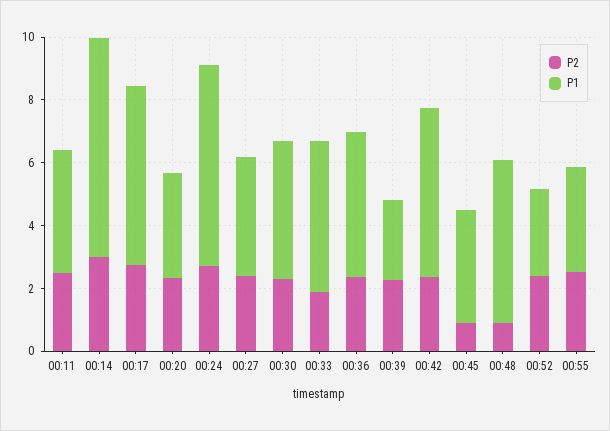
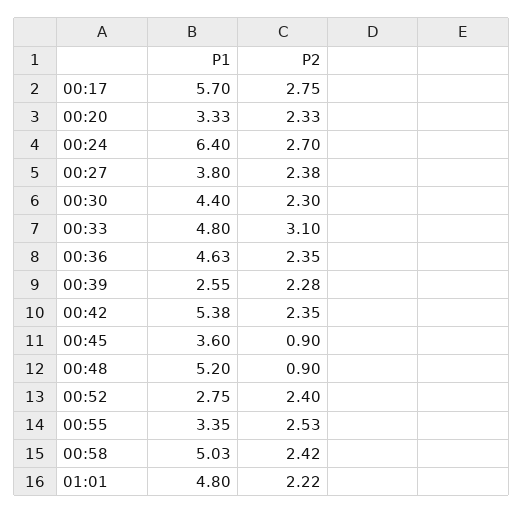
P2, 00:11: 2.5 -> none
P1, 00:11: 4 -> none
P2, 00:14: 3 -> none
P1, 00:14: 7 -> none
P2, 00:33: 2 -> 3.1
P1, 00:58: none -> 5.03
P2, 00:58: none -> 2.42
P1, 01:01: none -> 4.8
P2, 01:01: none -> 2.22

